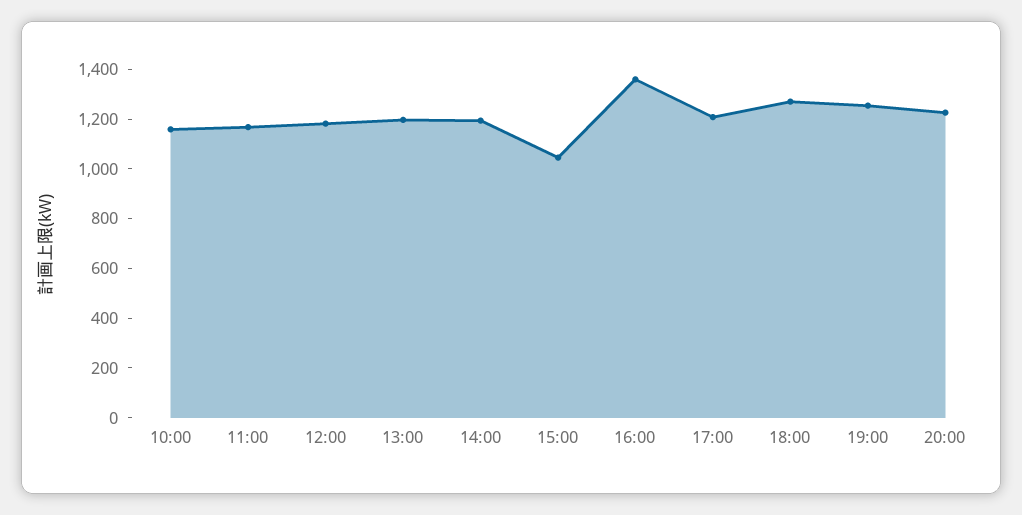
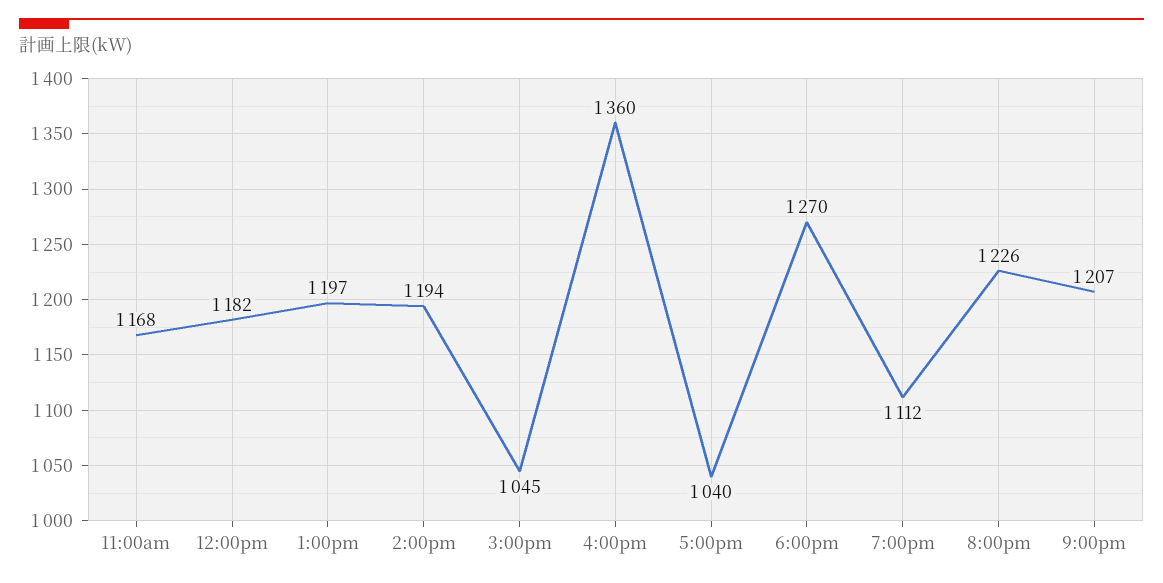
10:00: 1150 -> none
17:00: 1200 -> 1040
19:00: 1250 -> 1112
9:00pm: none -> 1207

